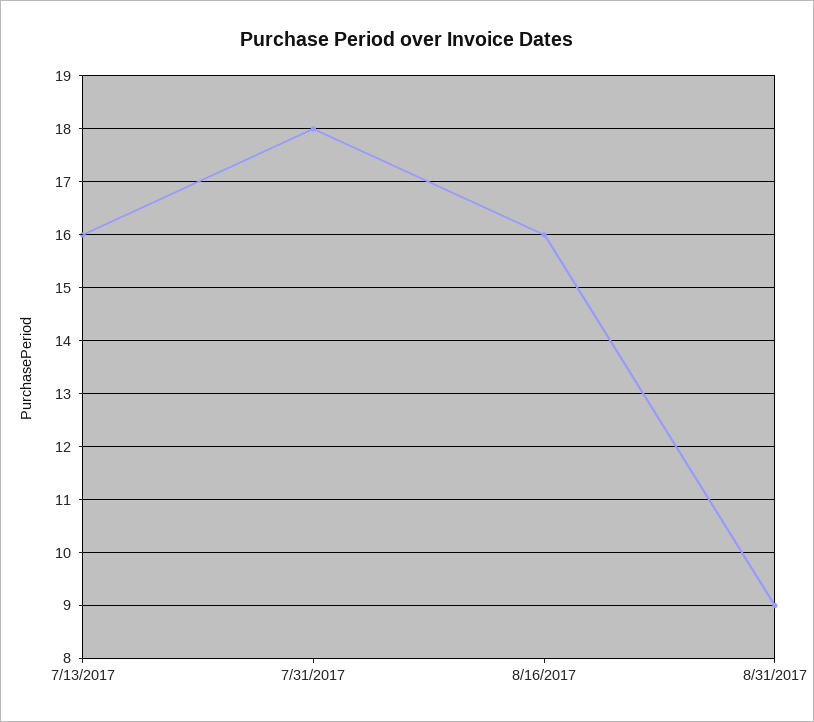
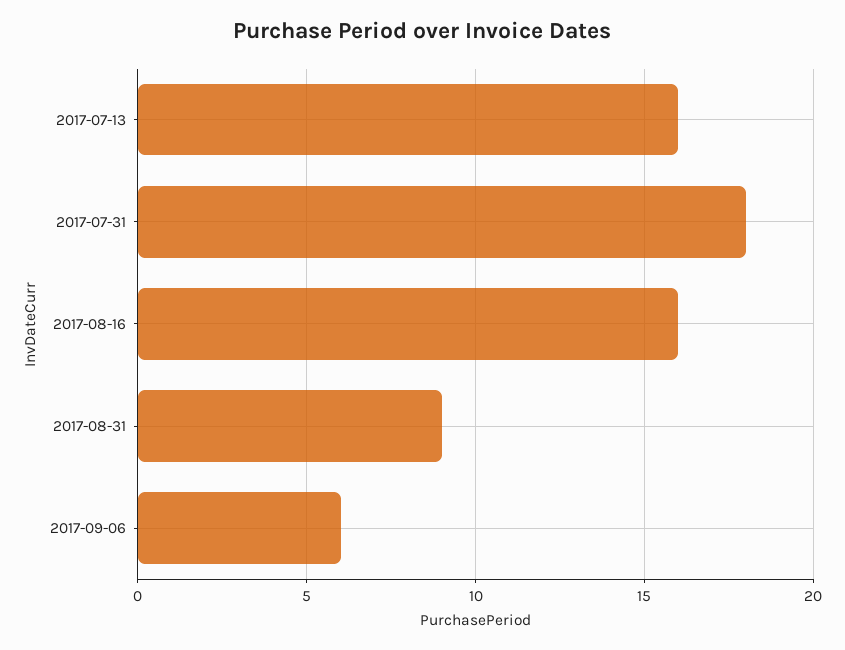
2017-09-06: none -> 6

